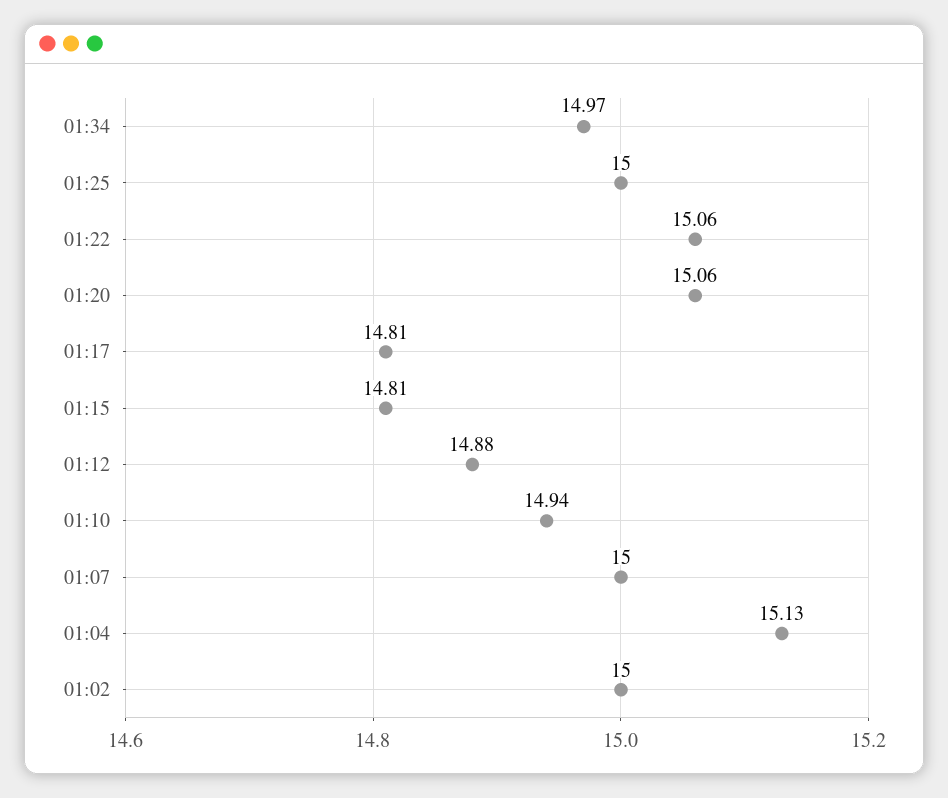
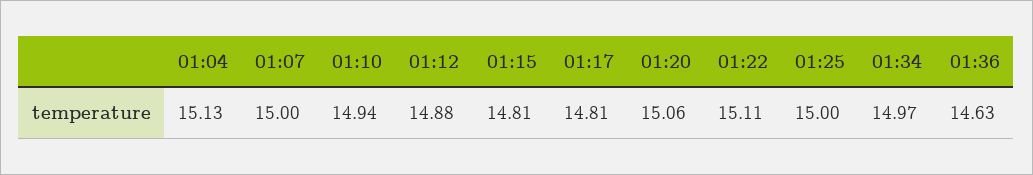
01:22: 15.06 -> 15.11
01:02: 15 -> none
01:36: none -> 14.63

